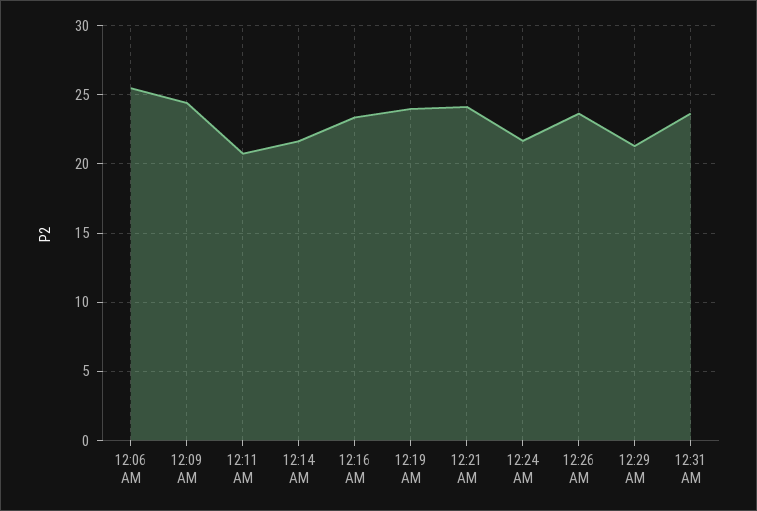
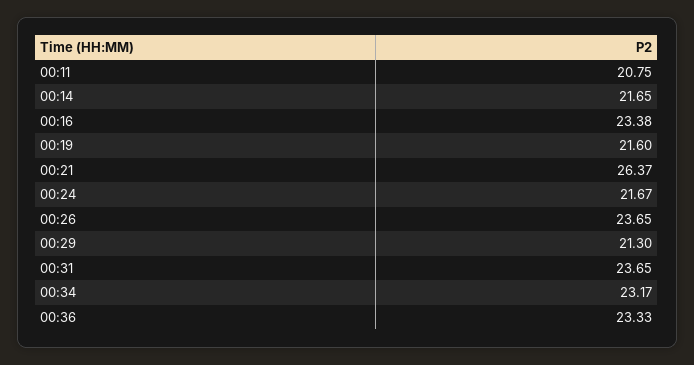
12:06 AM: 25.5 -> none
12:09 AM: 24.5 -> none
12:19 AM: 24 -> 21.6
12:21 AM: 24 -> 26.37
00:34: none -> 23.17
00:36: none -> 23.33

